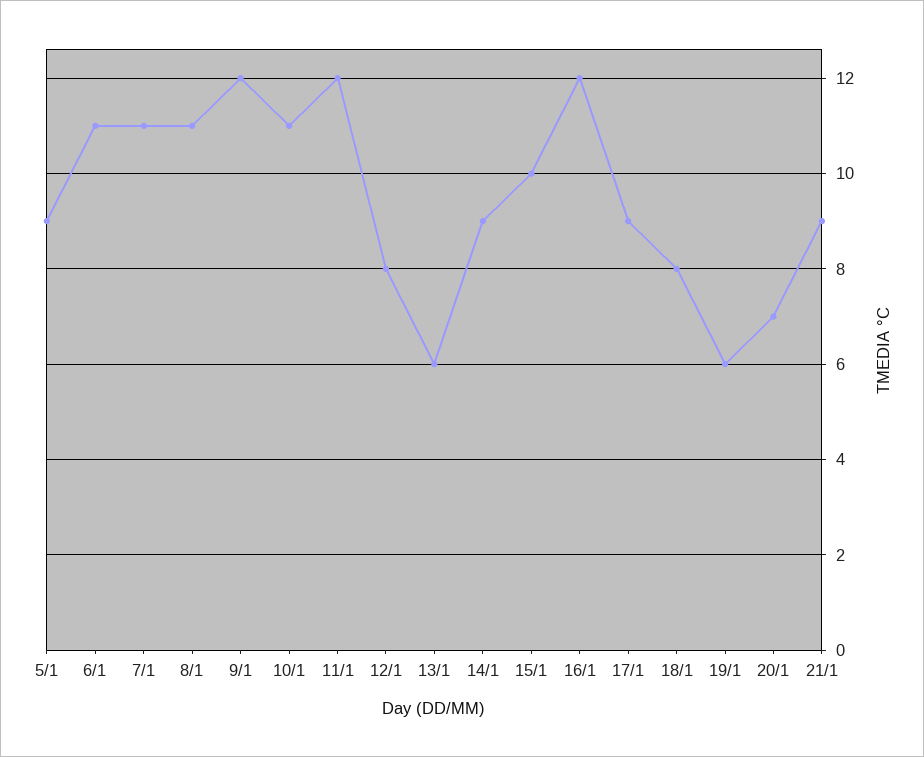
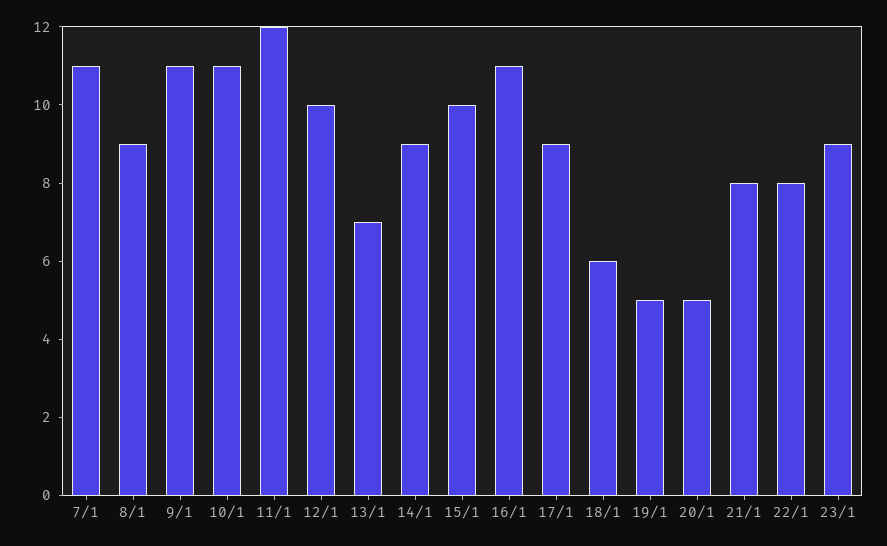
5/1: 9 -> none
6/1: 11 -> none
8/1: 11 -> 9
9/1: 12 -> 11
12/1: 8 -> 10
13/1: 6 -> 7
16/1: 12 -> 11
18/1: 8 -> 6
19/1: 6 -> 5
20/1: 7 -> 5
21/1: 9 -> 8
22/1: none -> 8
23/1: none -> 9

